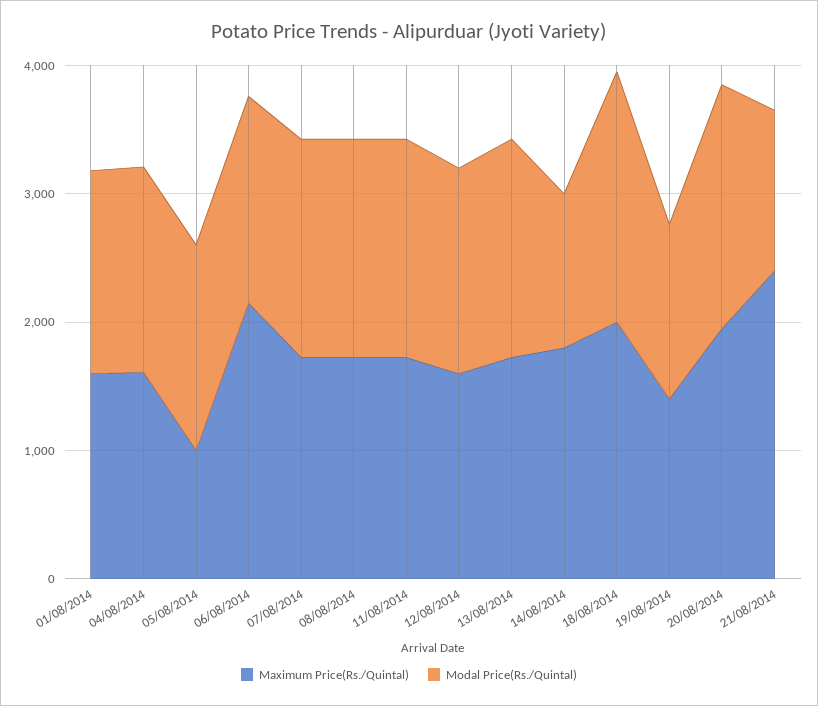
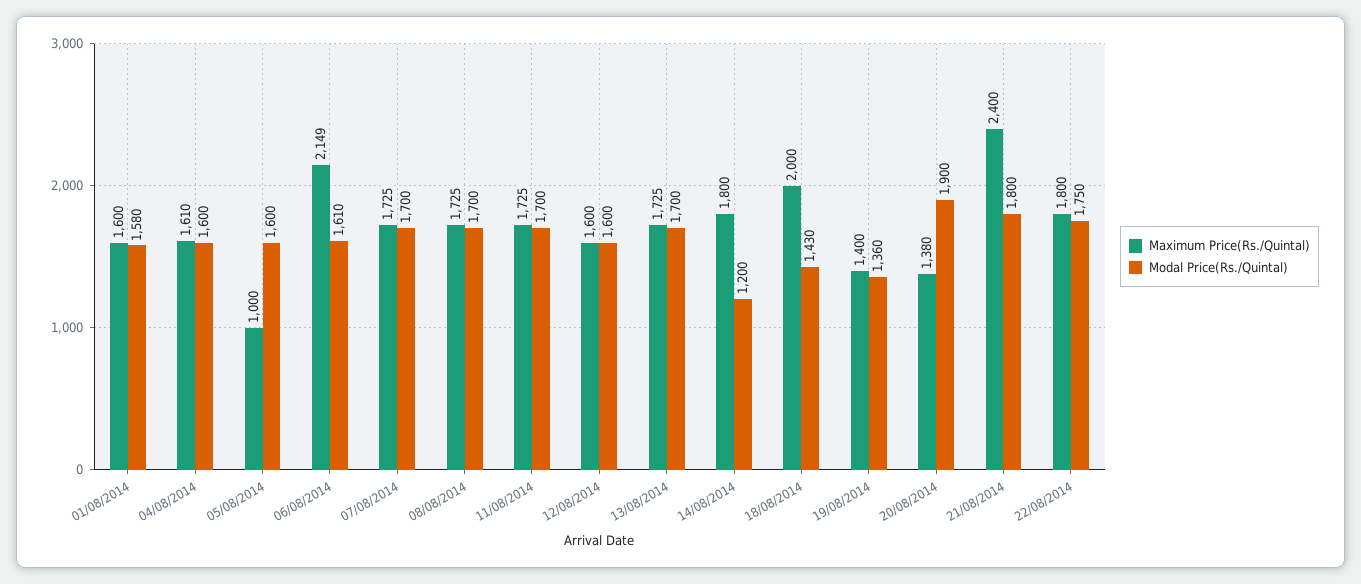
Modal Price(Rs./Quintal), 18/08/2014: 2000 -> 1430
Maximum Price(Rs./Quintal), 20/08/2014: 2000 -> 1380
Modal Price(Rs./Quintal), 21/08/2014: 1200 -> 1800
Maximum Price(Rs./Quintal), 22/08/2014: none -> 1800
Modal Price(Rs./Quintal), 22/08/2014: none -> 1750

